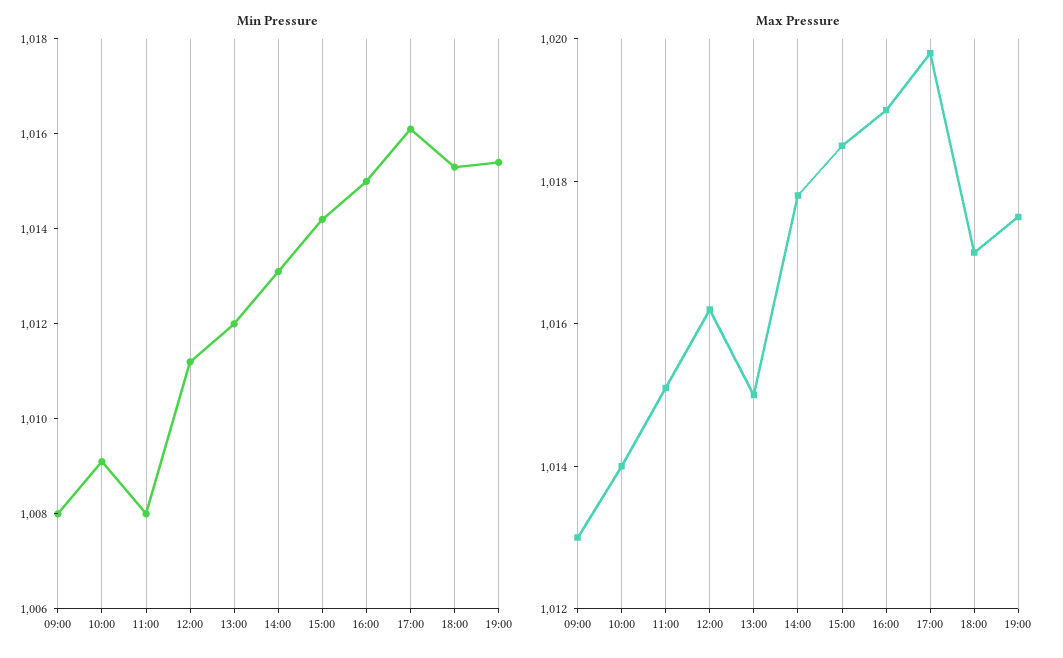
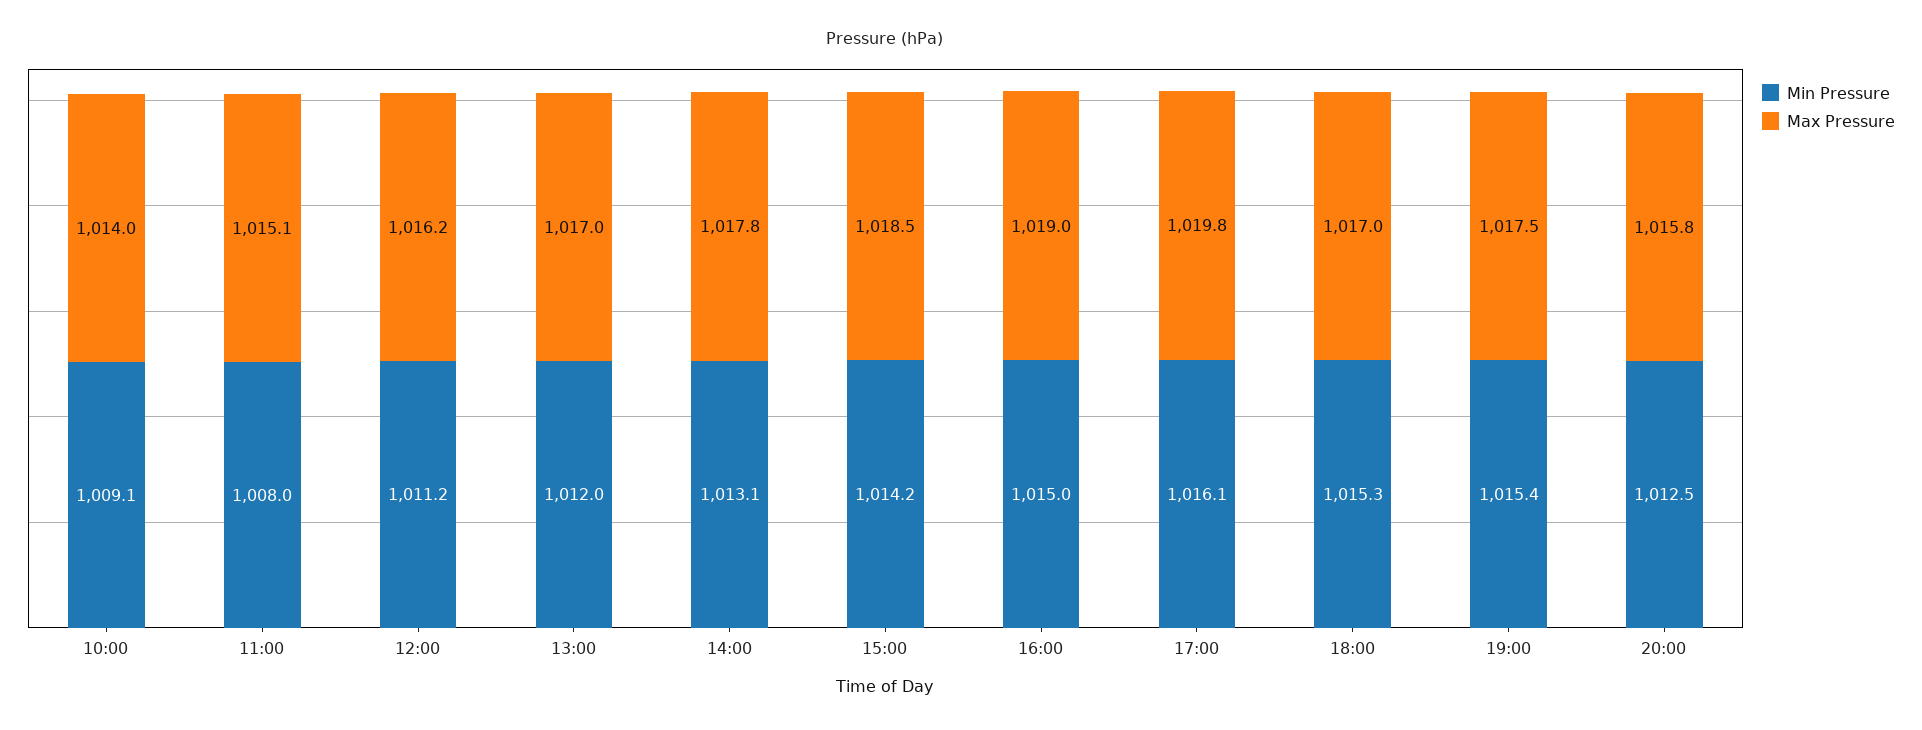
Min Pressure, 09:00: 1008 -> none
Max Pressure, 09:00: 1013 -> none
Max Pressure, 13:00: 1015 -> 1017
Min Pressure, 20:00: none -> 1012.5
Max Pressure, 20:00: none -> 1015.8

